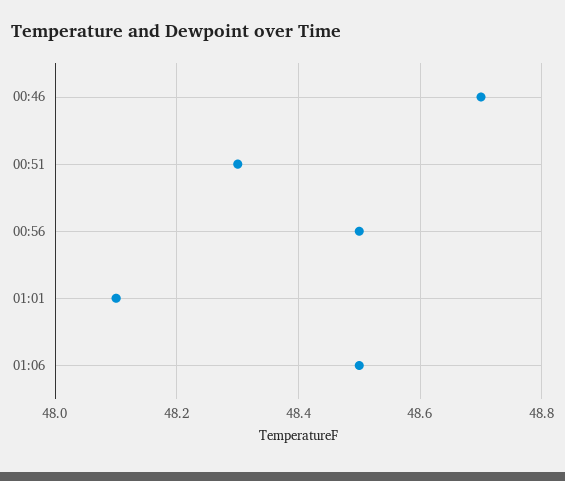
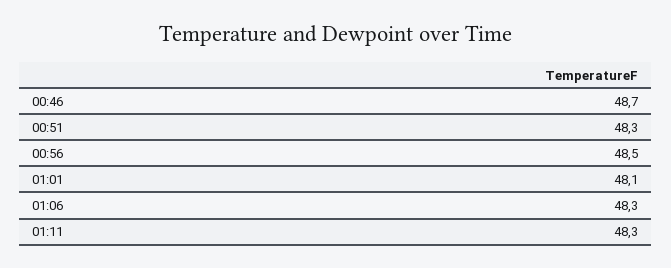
01:06: 48.5 -> 48.3
01:11: none -> 48.3

